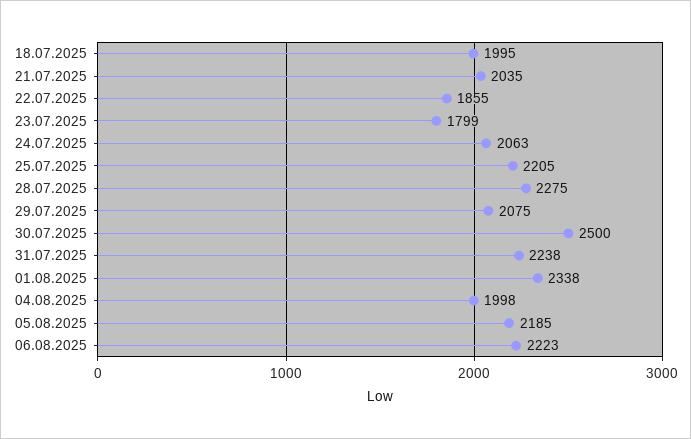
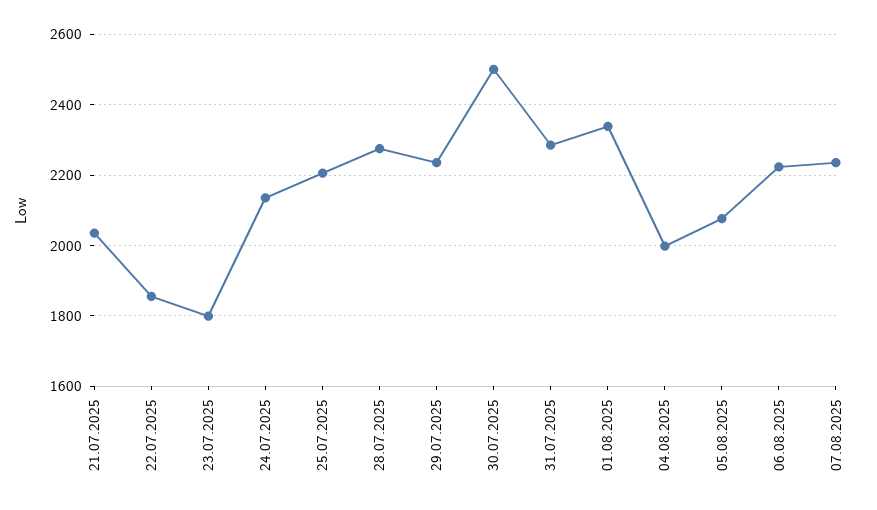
18.07.2025: 1995 -> none
24.07.2025: 2063 -> 2140
29.07.2025: 2075 -> 2240
31.07.2025: 2238 -> 2280
05.08.2025: 2185 -> 2080
07.08.2025: none -> 2240

